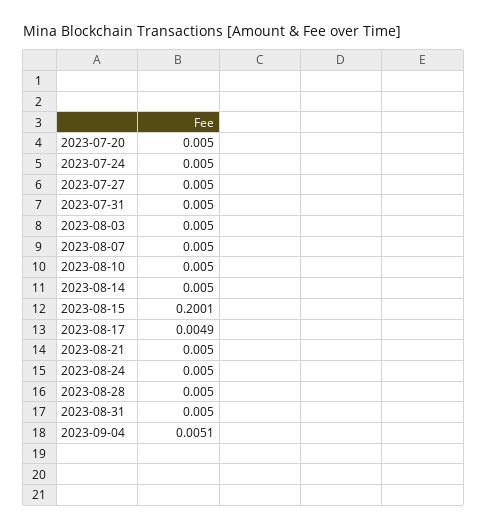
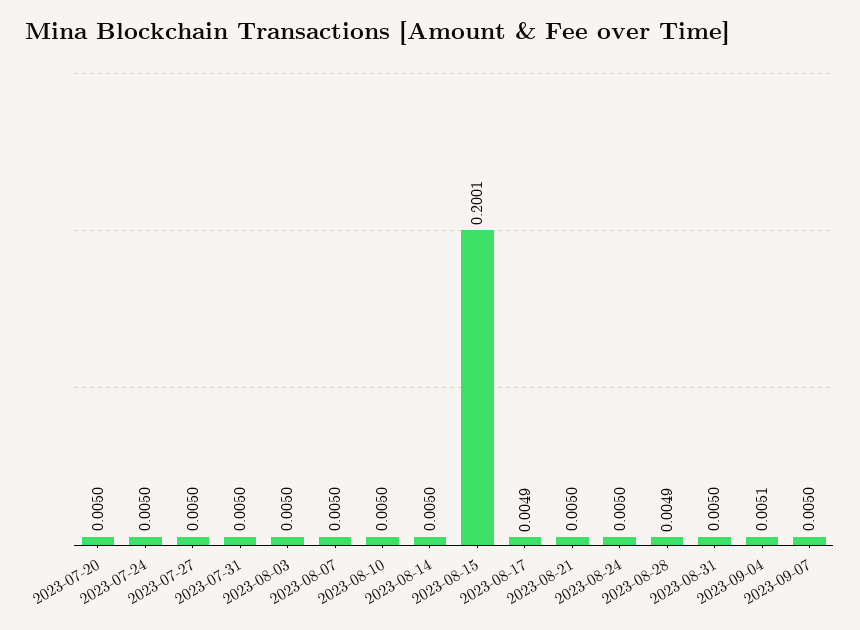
2023-08-28: 0.005 -> 0.0049
2023-09-07: none -> 0.005

